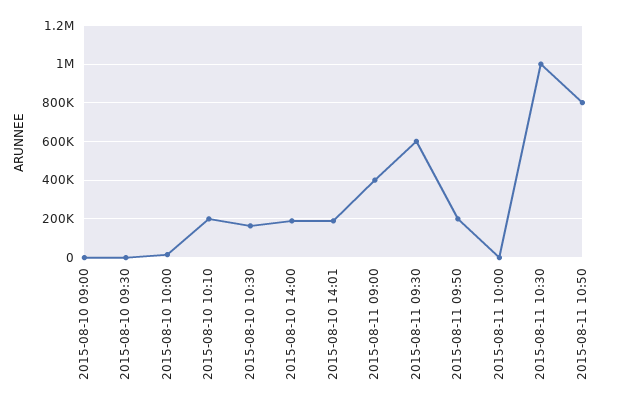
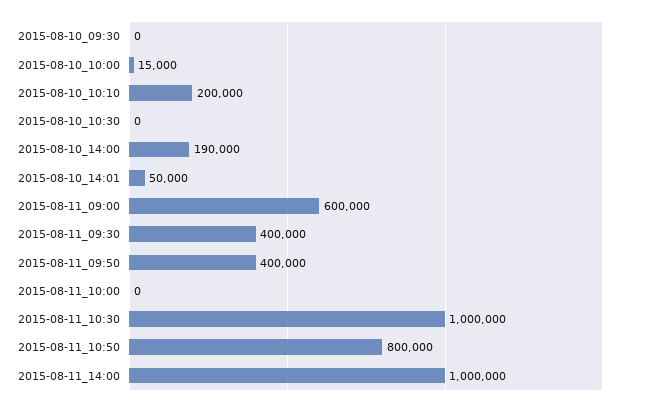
2015-08-10 09:00: 0 -> none
2015-08-10 10:30: 150000 -> 0
2015-08-10 14:01: 200000 -> 50000
2015-08-11 09:00: 400000 -> 600000
2015-08-11 09:30: 600000 -> 400000
2015-08-11 09:50: 200000 -> 400000
2015-08-11_14:00: none -> 1000000

